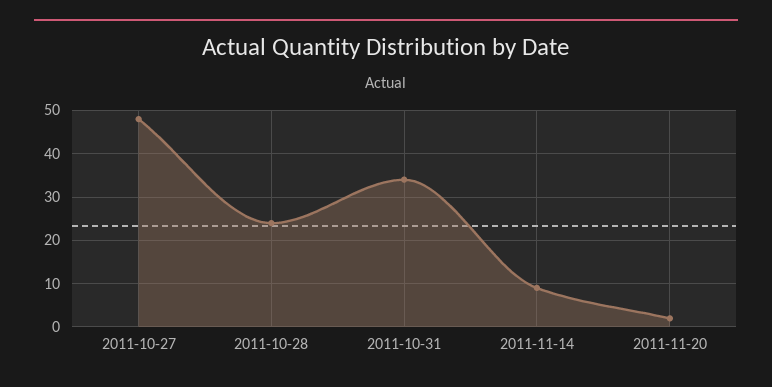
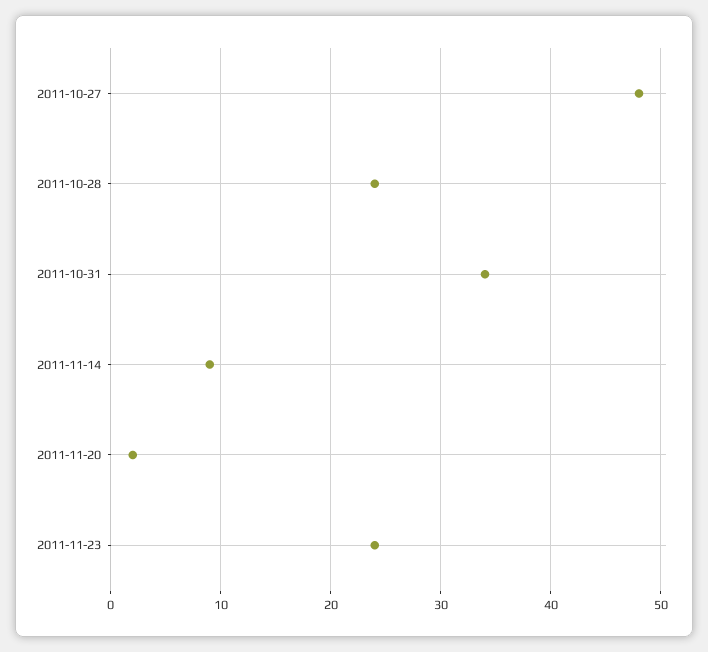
2011-11-23: none -> 24

